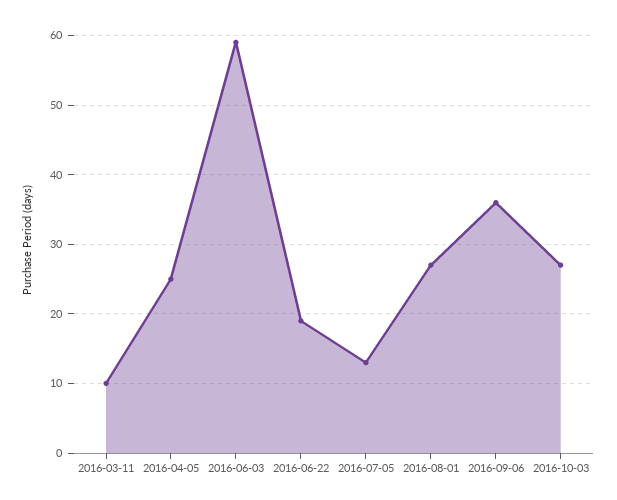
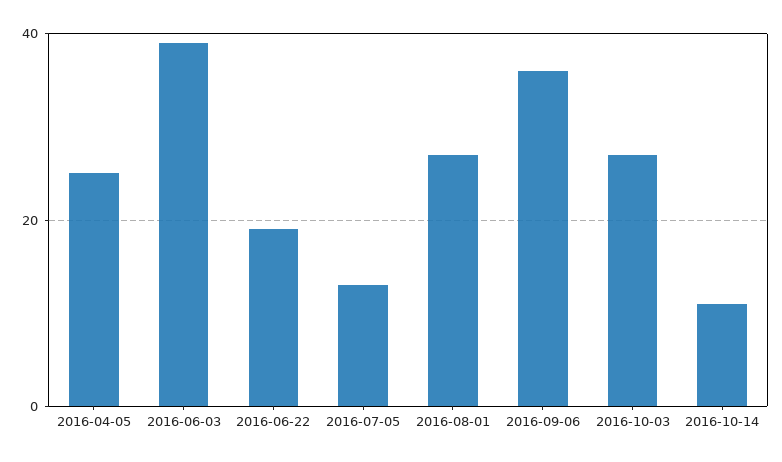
2016-03-11: 10 -> none
2016-06-03: 59 -> 40
2016-10-14: none -> 10

